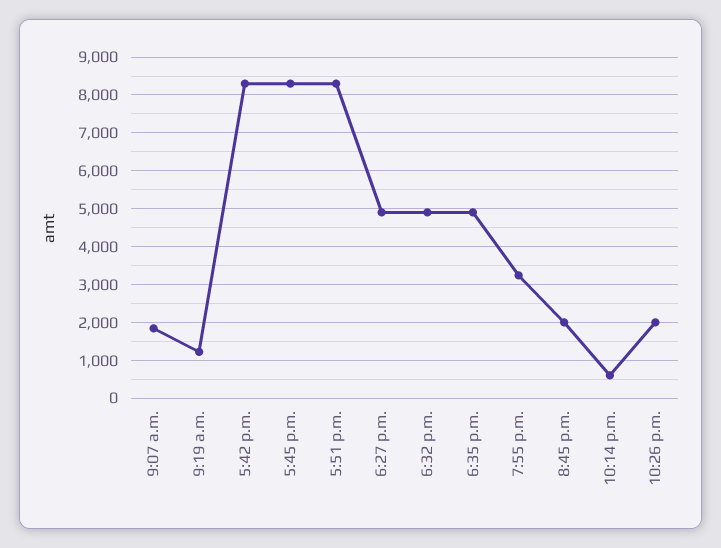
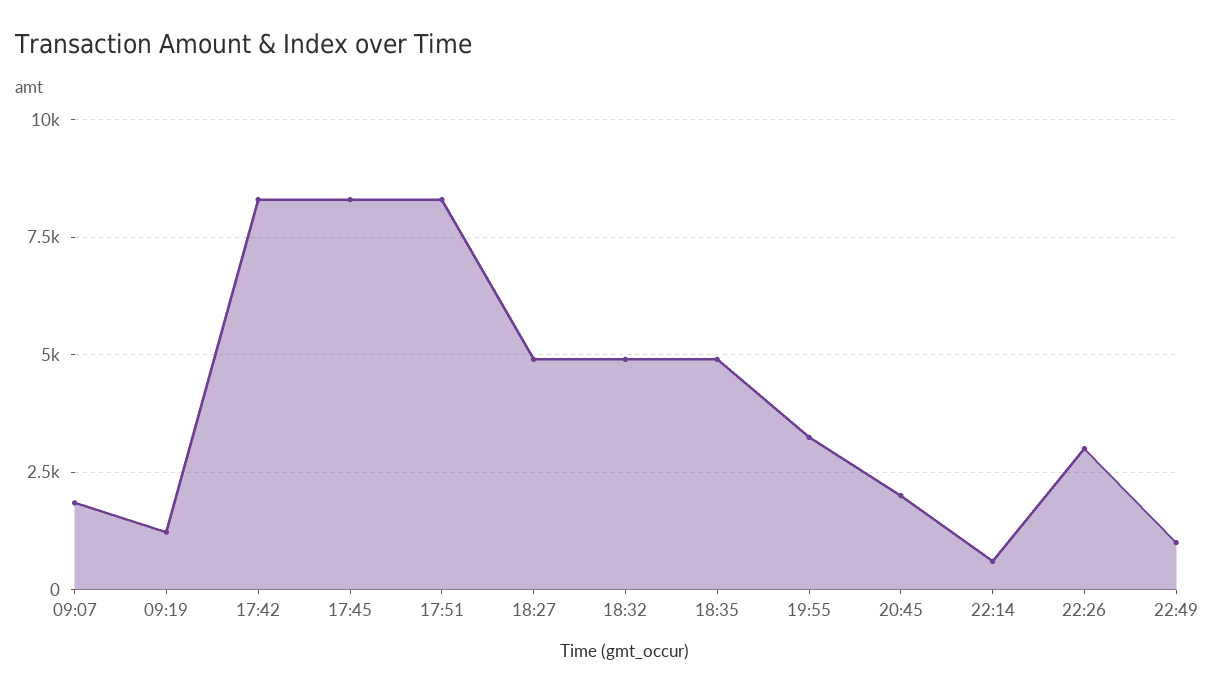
10:26 p.m.: 2000 -> 3000
22:49: none -> 1000

